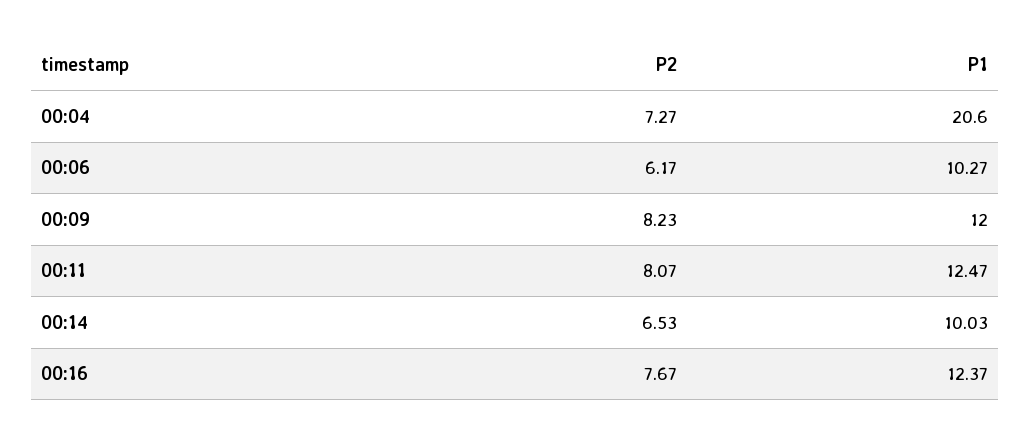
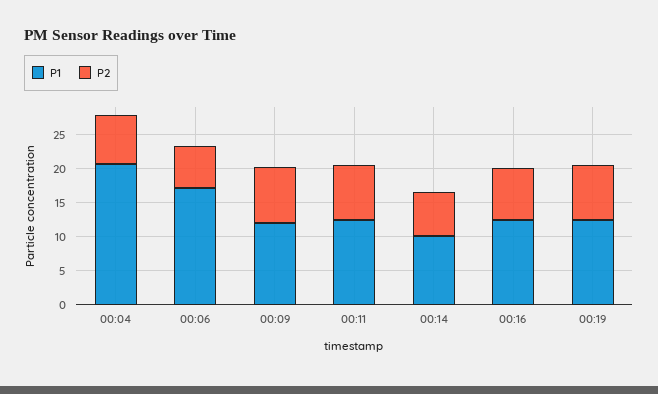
P1, 00:06: 10.27 -> 17.5
P1, 00:19: none -> 12.5
P2, 00:19: none -> 7.5

